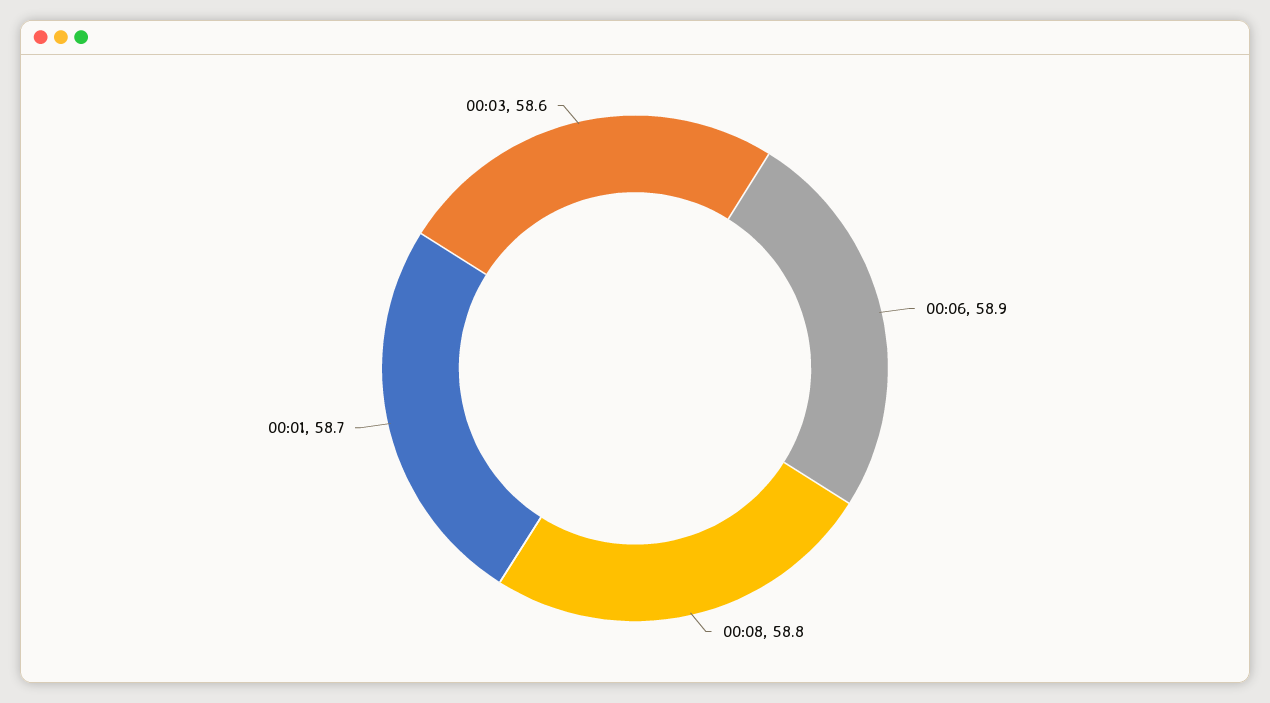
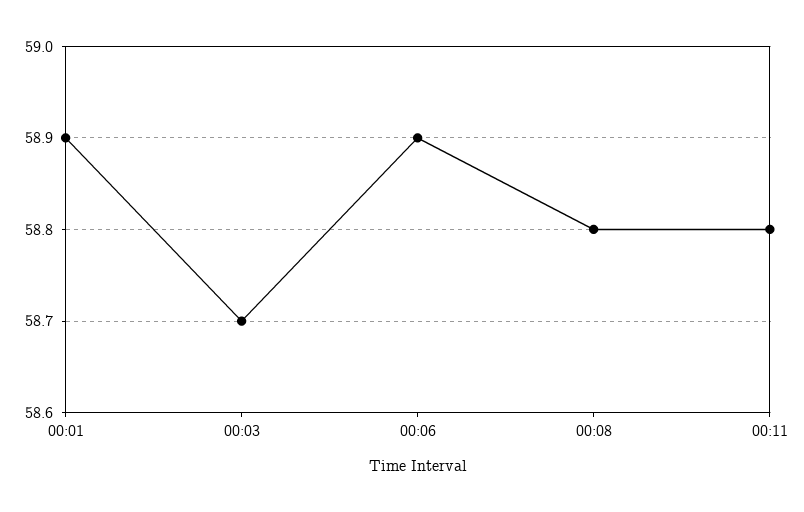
00:01: 58.7 -> 58.9
00:03: 58.6 -> 58.7
00:11: none -> 58.8

